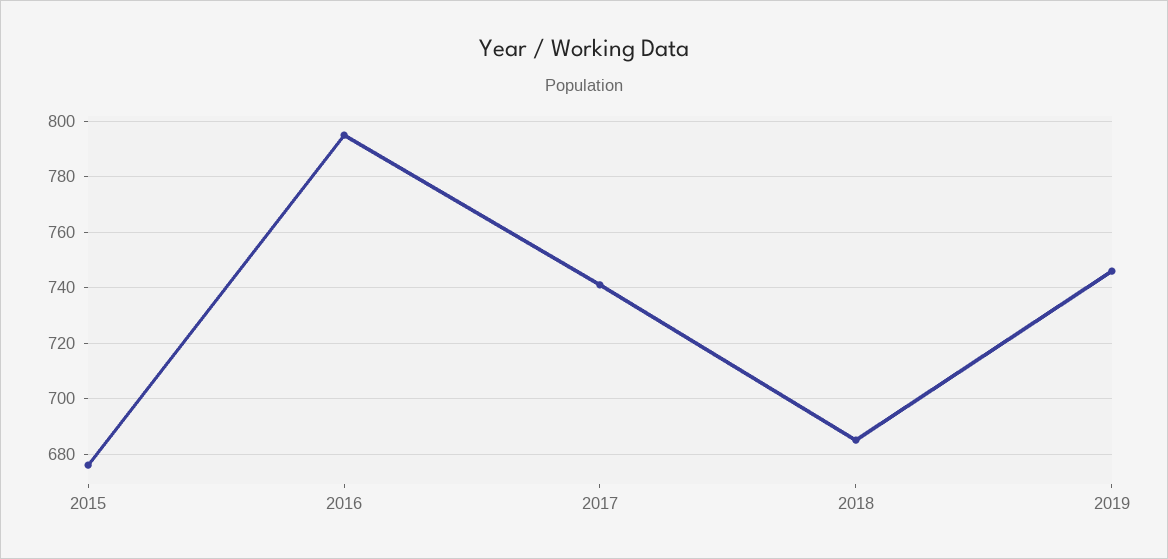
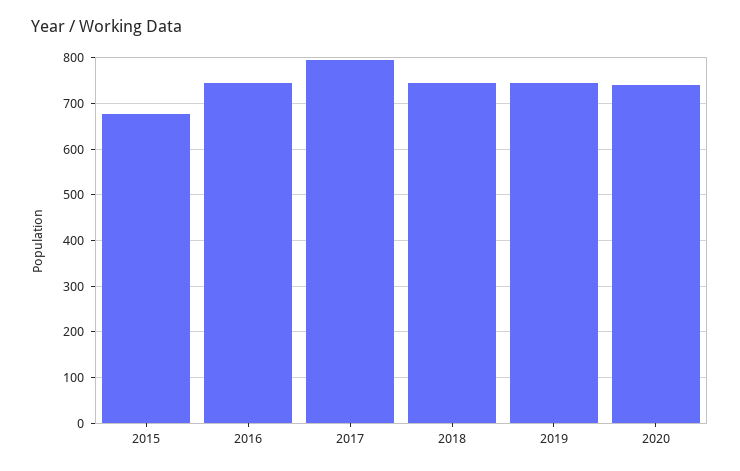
2016: 795 -> 740
2017: 740 -> 800
2018: 685 -> 740
2020: none -> 740

